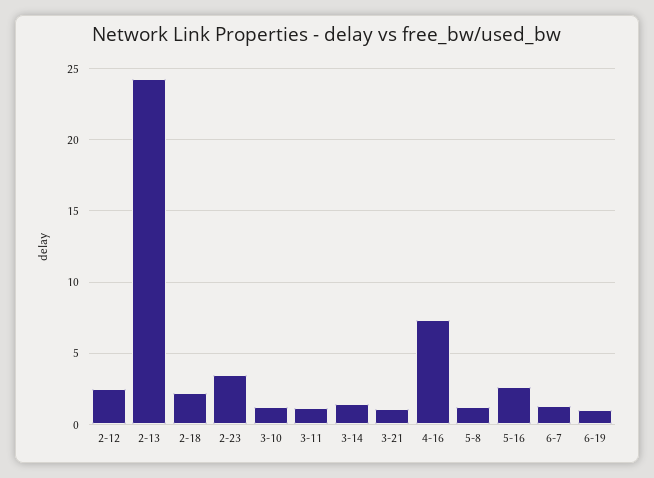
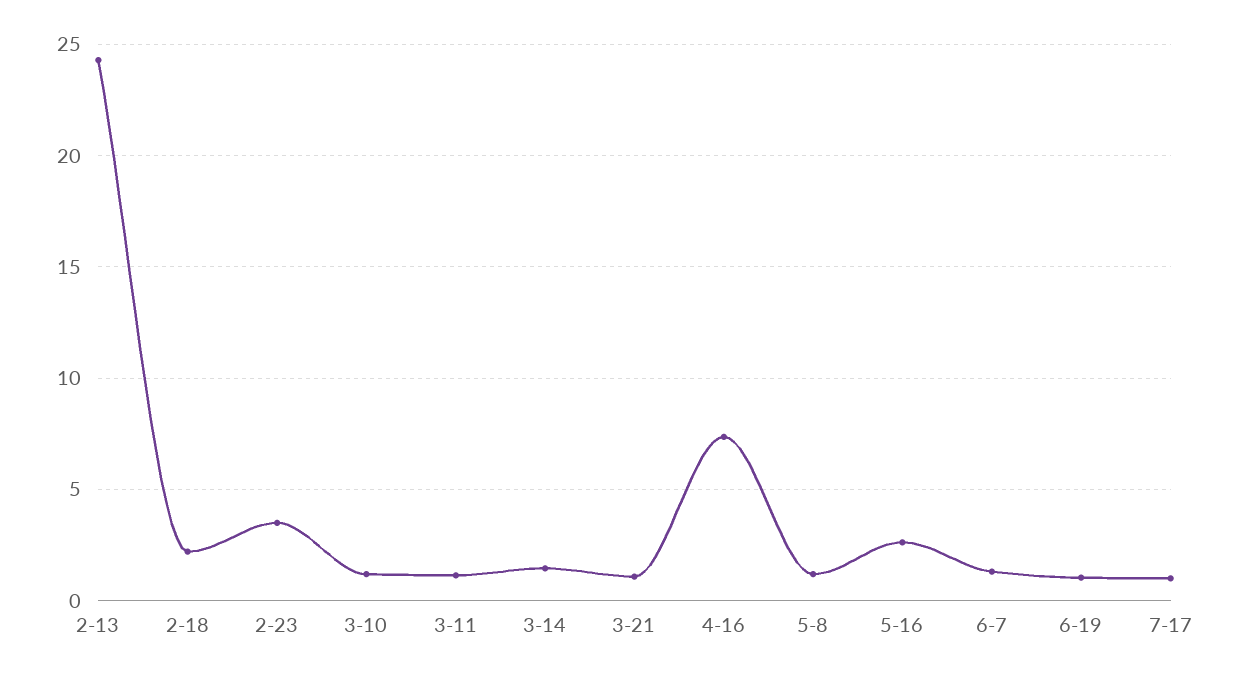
2-12: 2.5 -> none
7-17: none -> 1

